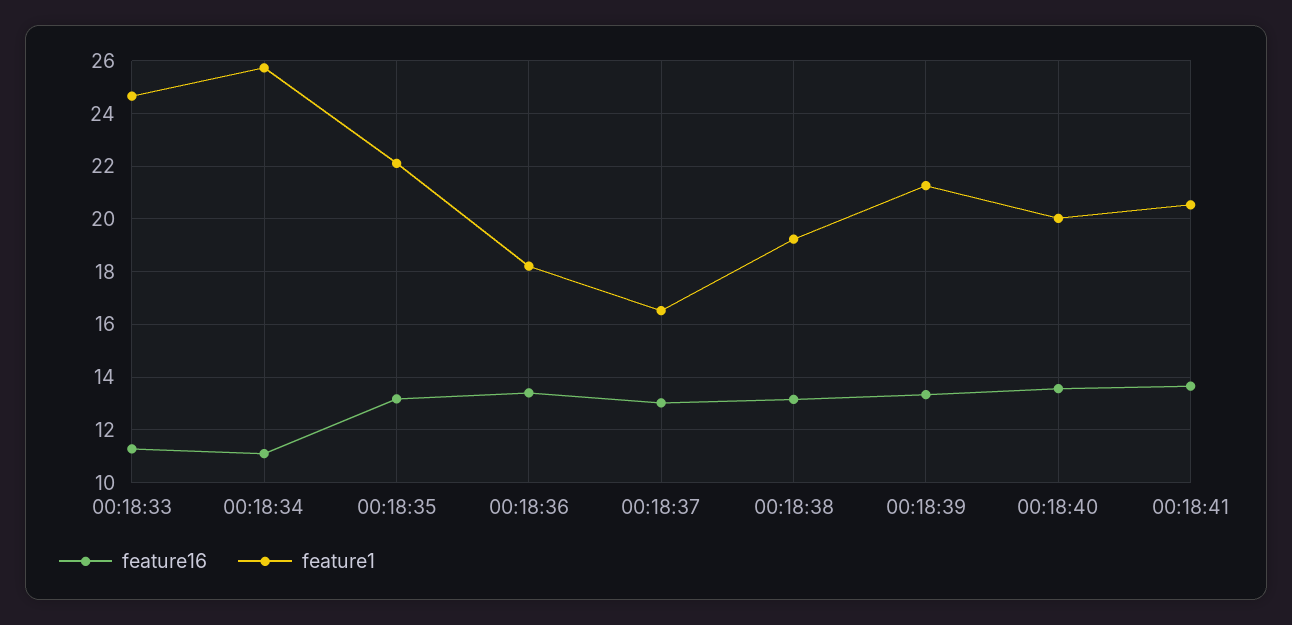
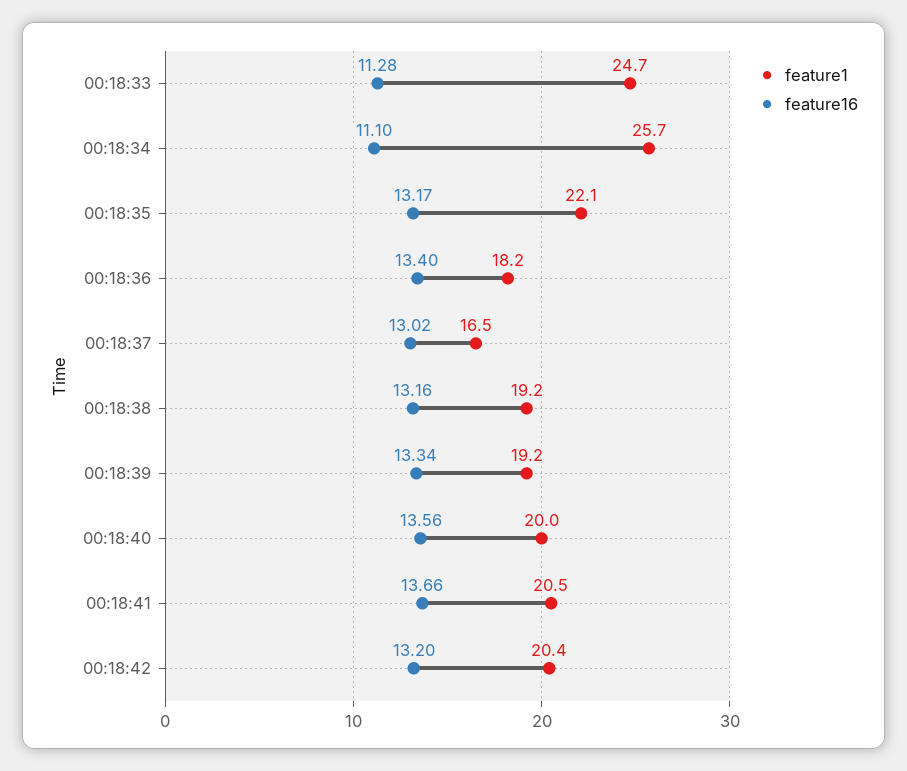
feature1, 00:18:39: 21.25 -> 19.2
feature1, 00:18:42: none -> 20.4
feature16, 00:18:42: none -> 13.2

